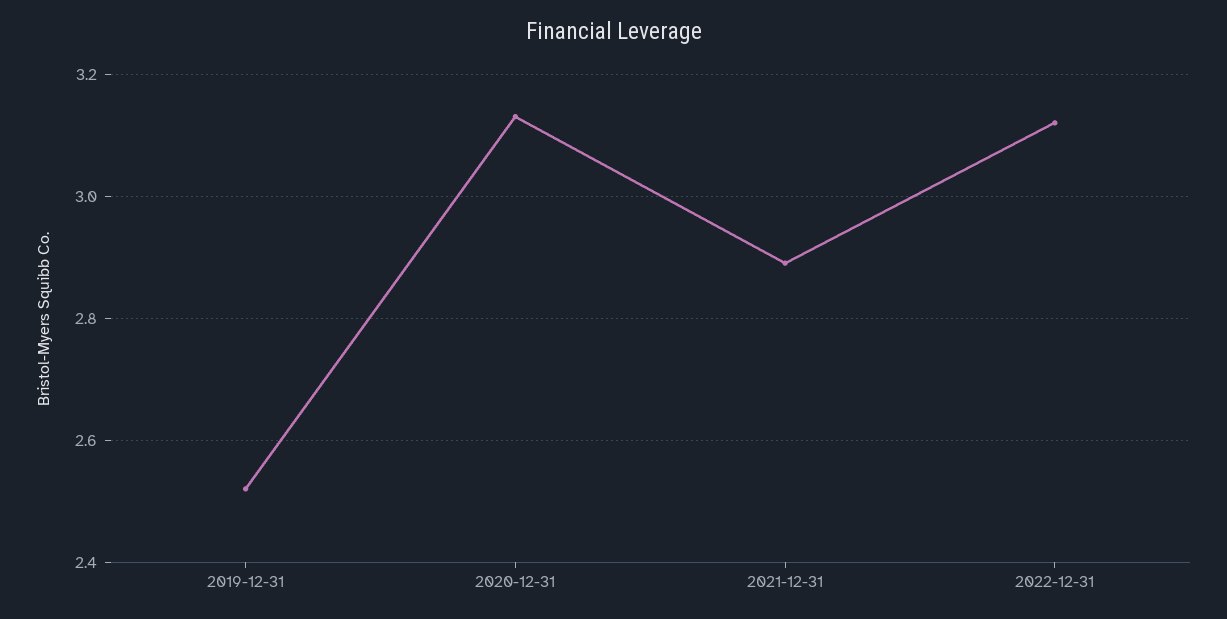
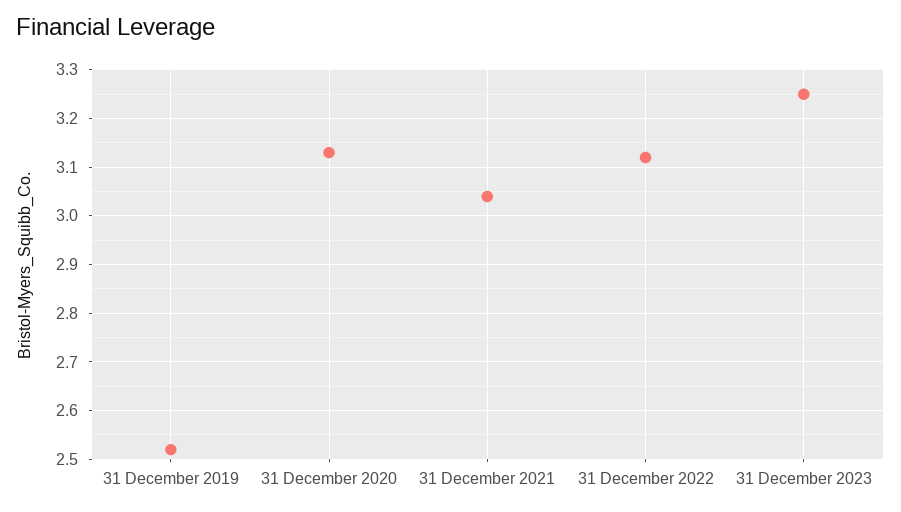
2021-12-31: 2.9 -> 3.05
31 December 2023: none -> 3.25

